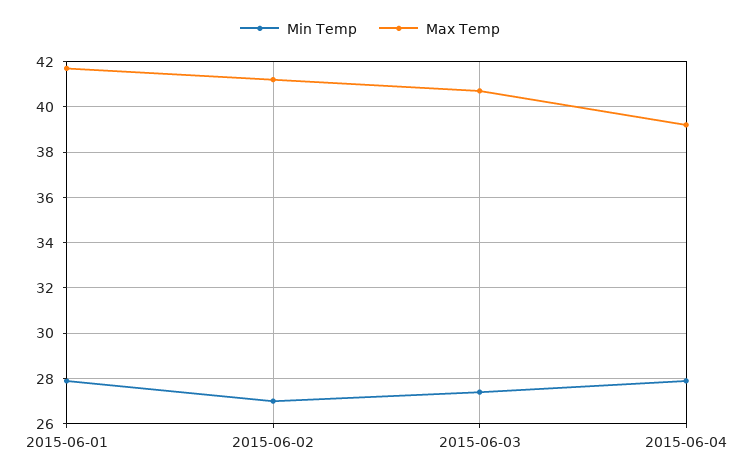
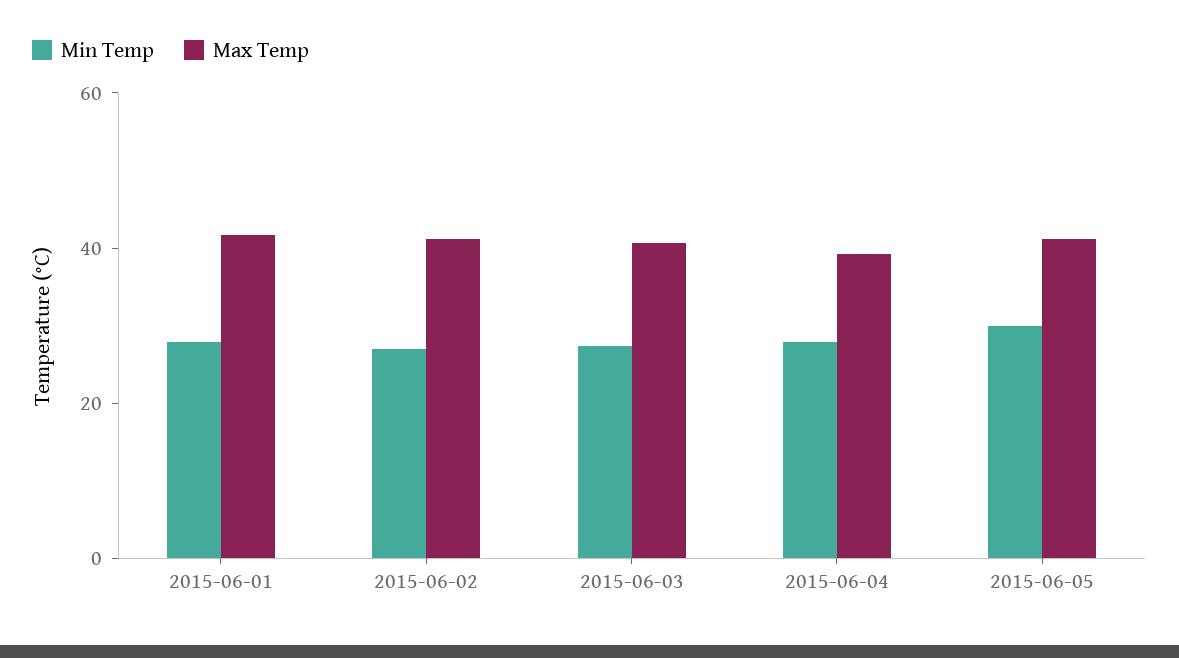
Min Temp, 2015-06-05: none -> 30
Max Temp, 2015-06-05: none -> 40

